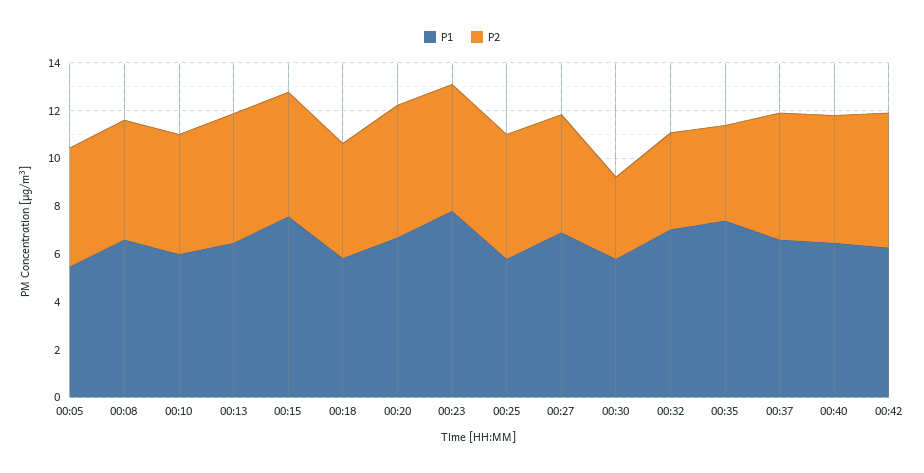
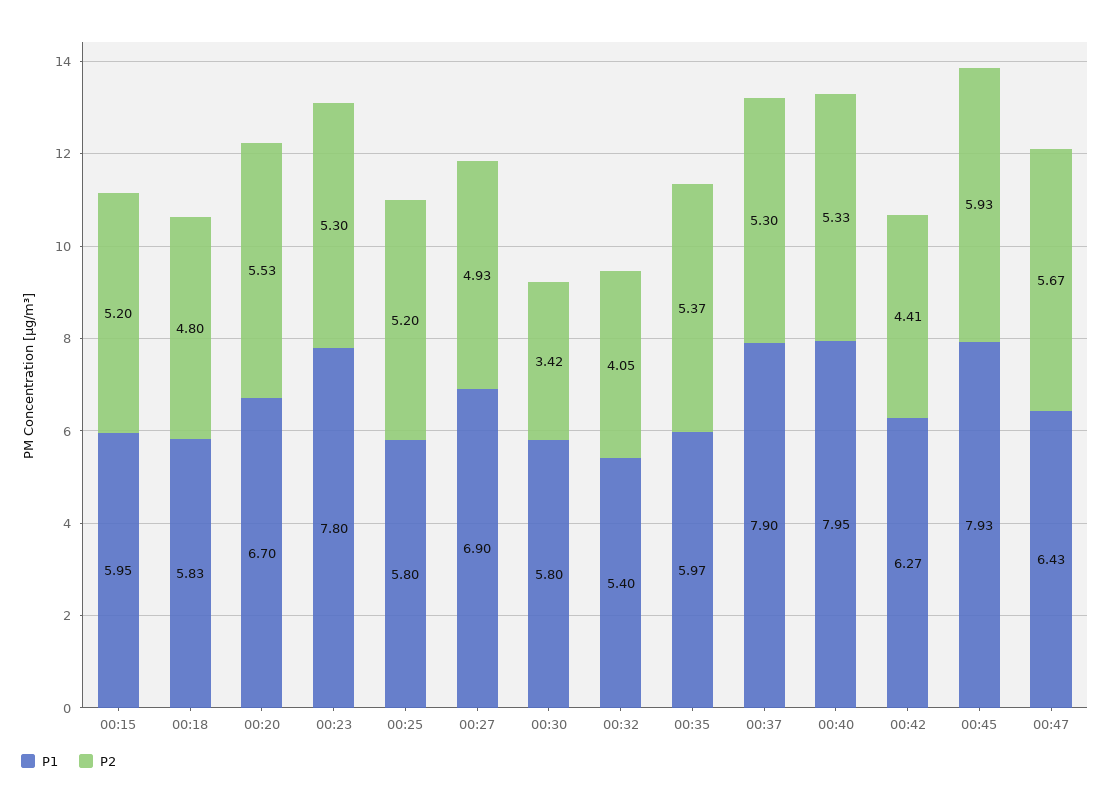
P1, 00:05: 5.5 -> none
P2, 00:05: 5 -> none
P1, 00:08: 6.5 -> none
P2, 00:08: 5 -> none
P1, 00:10: 6 -> none
P2, 00:10: 5 -> none
P1, 00:13: 6.5 -> none
P2, 00:13: 5.5 -> none
P1, 00:15: 7.5 -> 5.95
P1, 00:32: 7 -> 5.4
P1, 00:35: 7.5 -> 5.97
P2, 00:35: 4 -> 5.37
P1, 00:37: 6.5 -> 7.9
P1, 00:40: 6.5 -> 7.95
P2, 00:42: 5.5 -> 4.41
P1, 00:45: none -> 7.93
P2, 00:45: none -> 5.93
P1, 00:47: none -> 6.43
P2, 00:47: none -> 5.67

